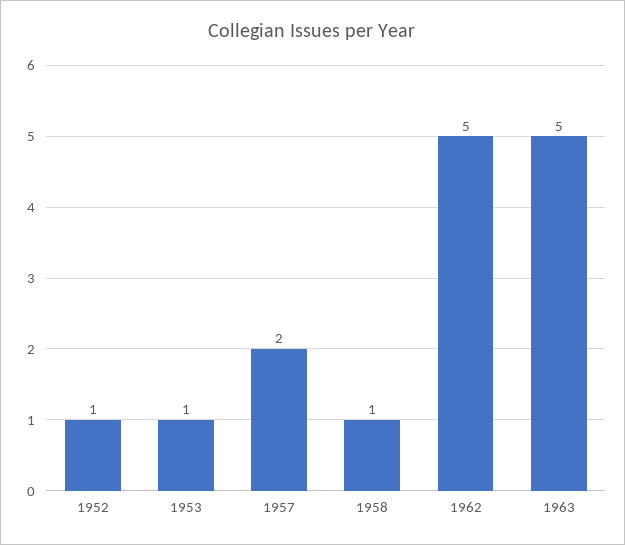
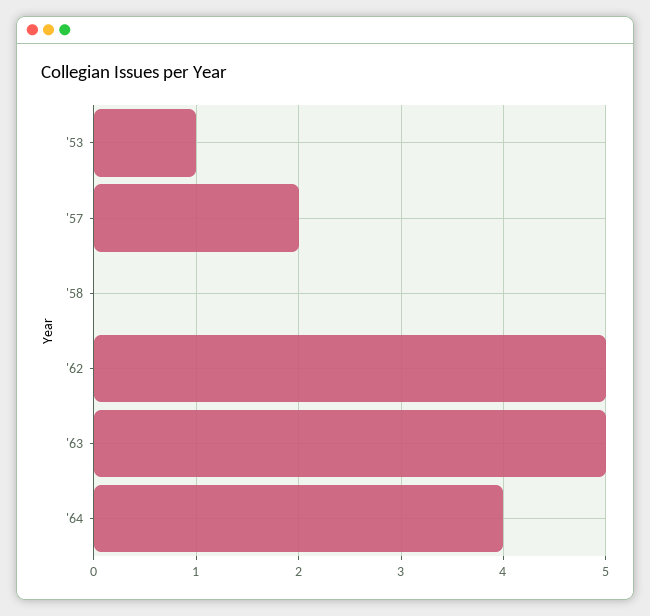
1952: 1 -> none
1958: 1 -> 0
'64: none -> 4

